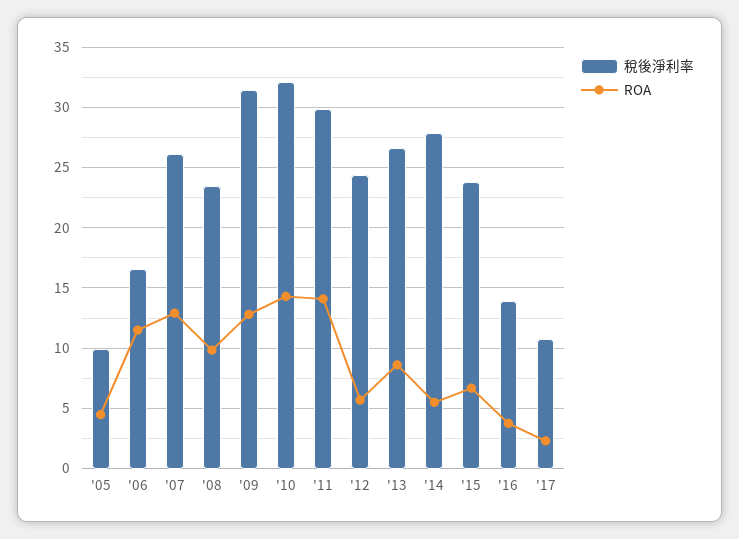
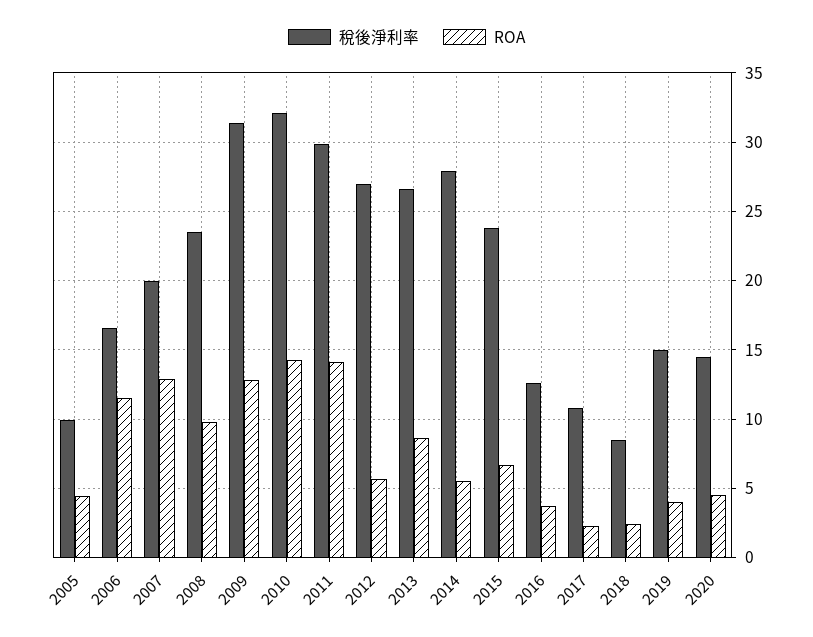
稅後淨利率, '07: 26 -> 20
稅後淨利率, '12: 24.5 -> 27
稅後淨利率, '16: 14 -> 12.5
稅後淨利率, 2018: none -> 8.5
ROA, 2018: none -> 2.5
稅後淨利率, 2019: none -> 15
ROA, 2019: none -> 4
稅後淨利率, 2020: none -> 14.5
ROA, 2020: none -> 4.5

